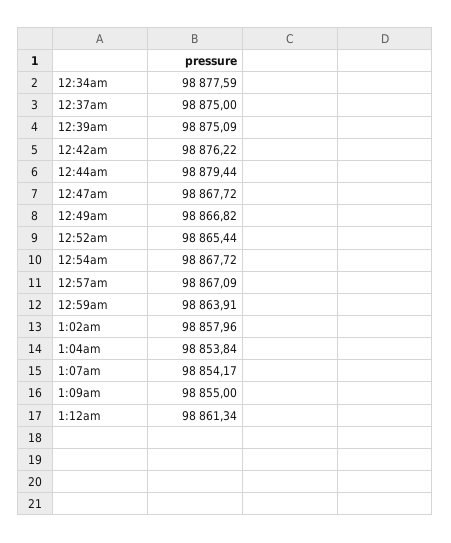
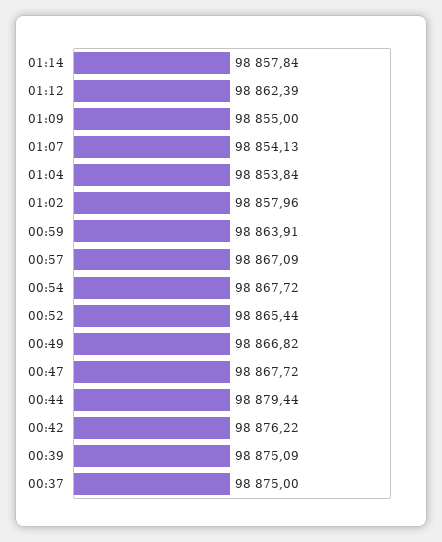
12:34am: 98877.59 -> none
1:07am: 98854.17 -> 98854.13
1:12am: 98861.34 -> 98862.39
01:14: none -> 98857.84

